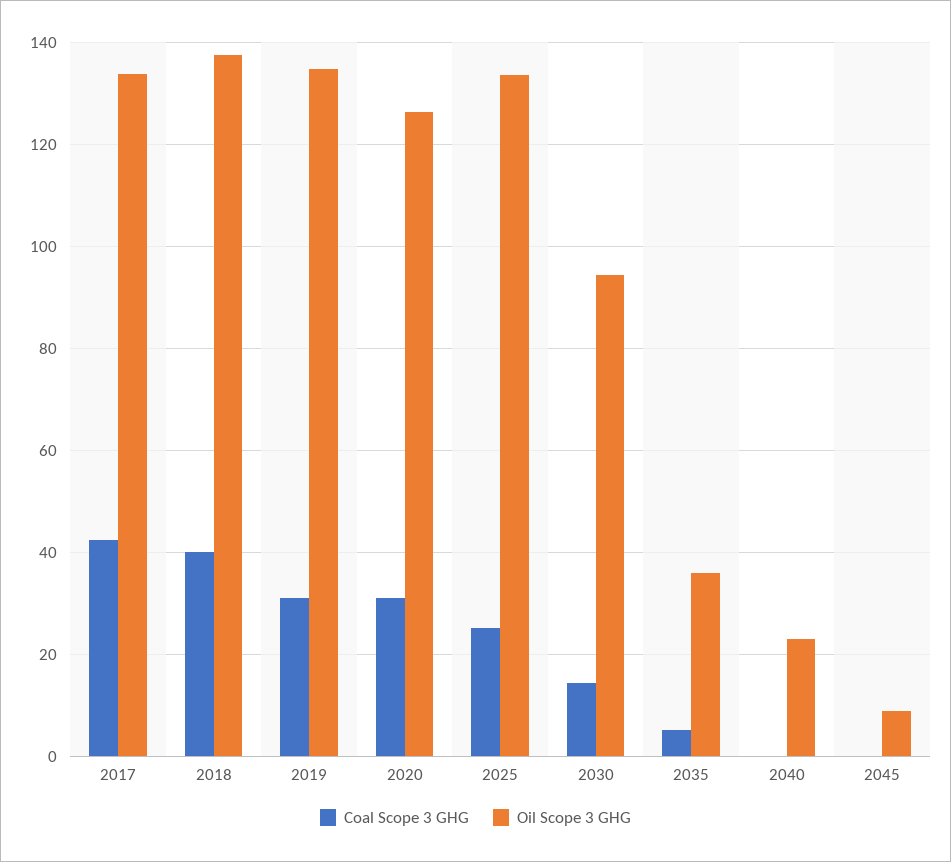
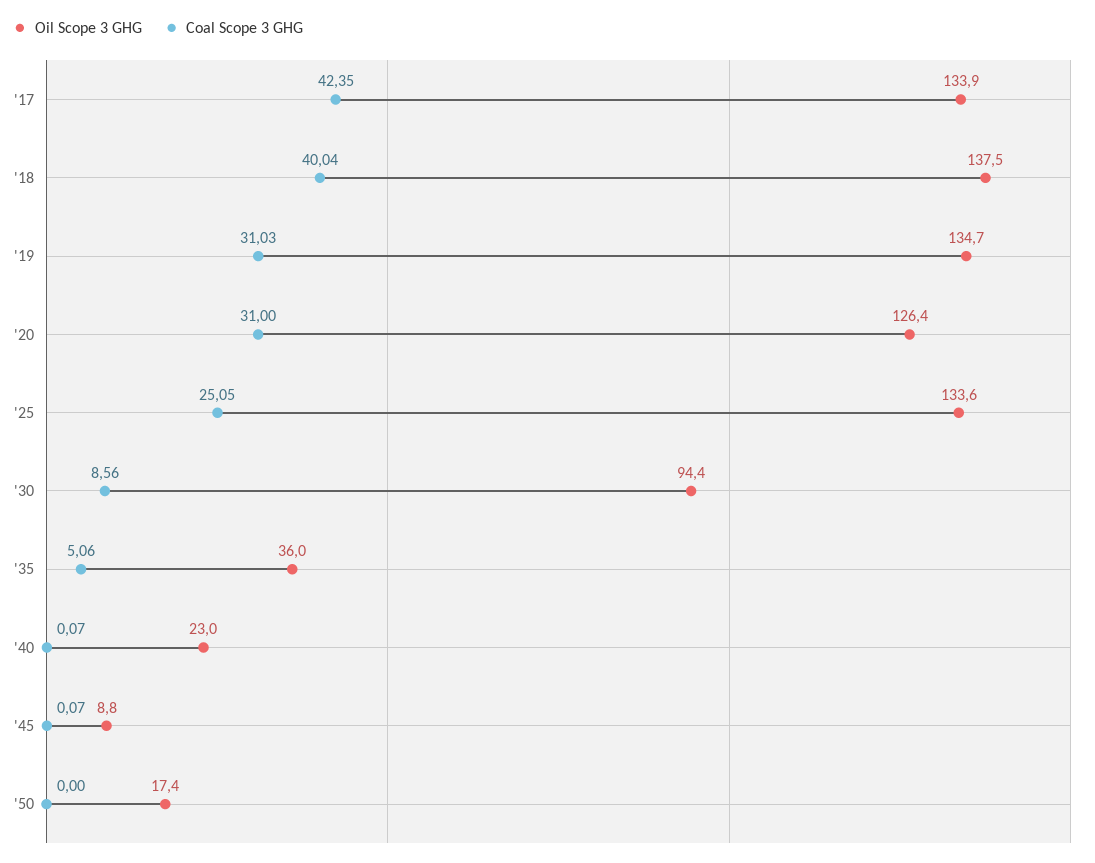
Coal Scope 3 GHG, 2030: 14 -> 8.56
Oil Scope 3 GHG, '50: none -> 17.4
Coal Scope 3 GHG, '50: none -> 0

